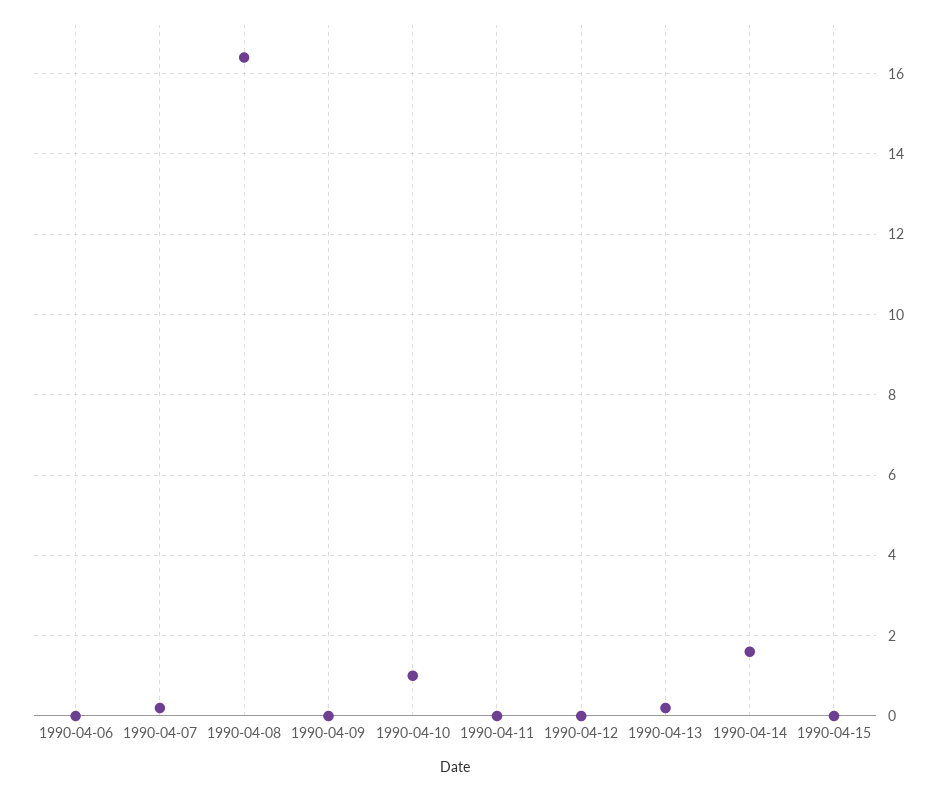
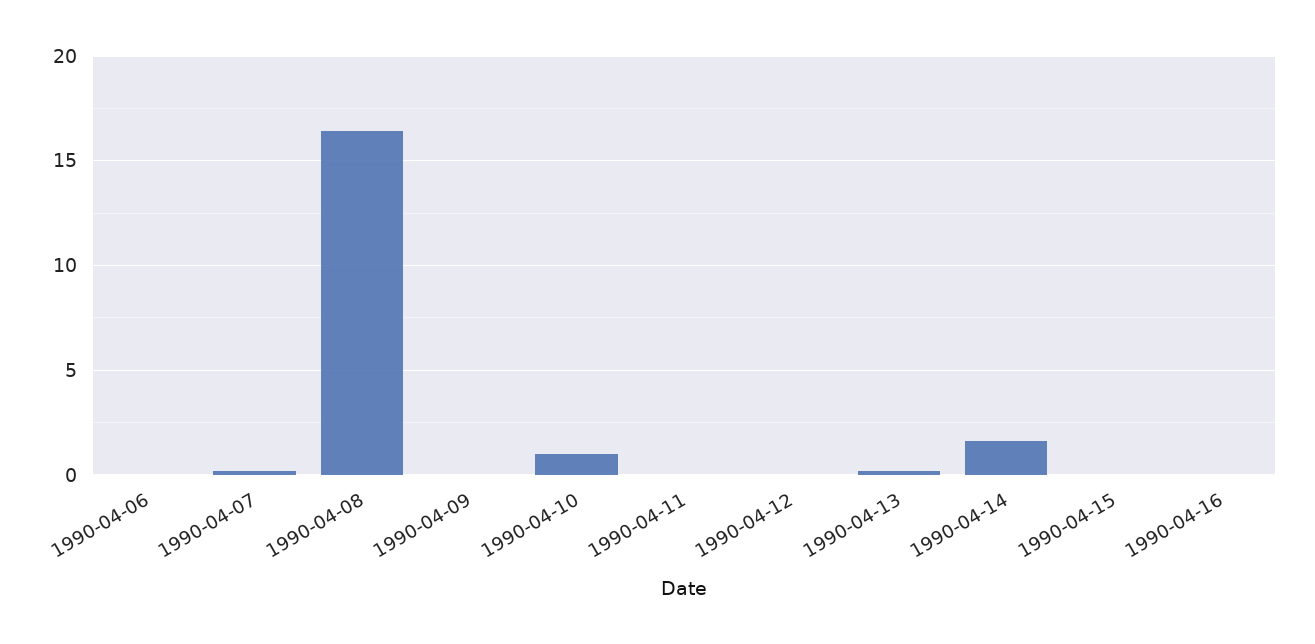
1990-04-16: none -> 0

